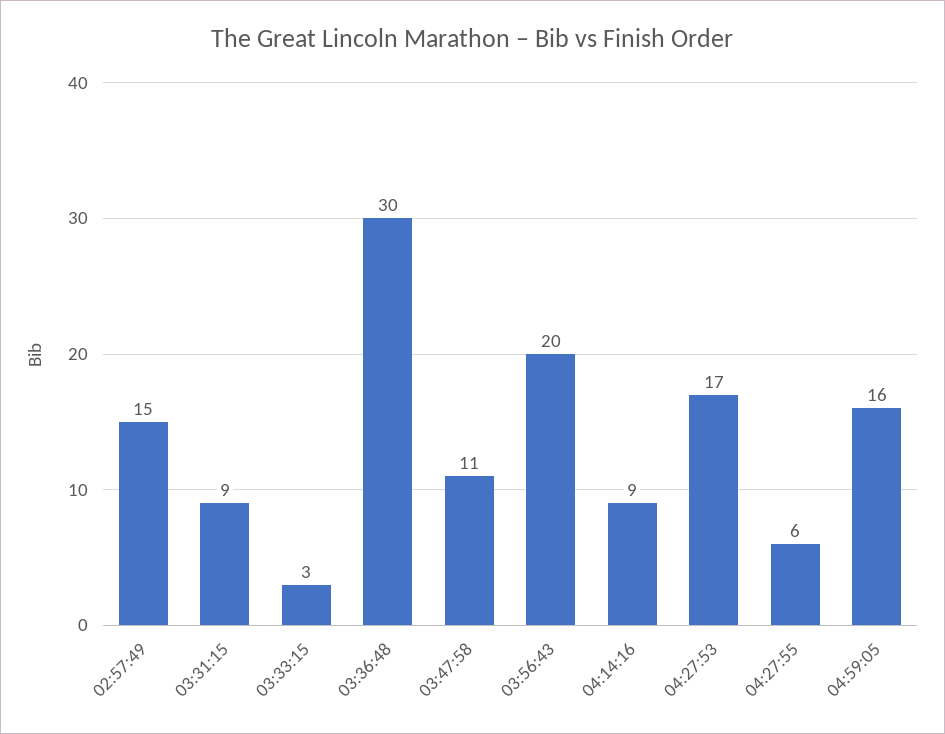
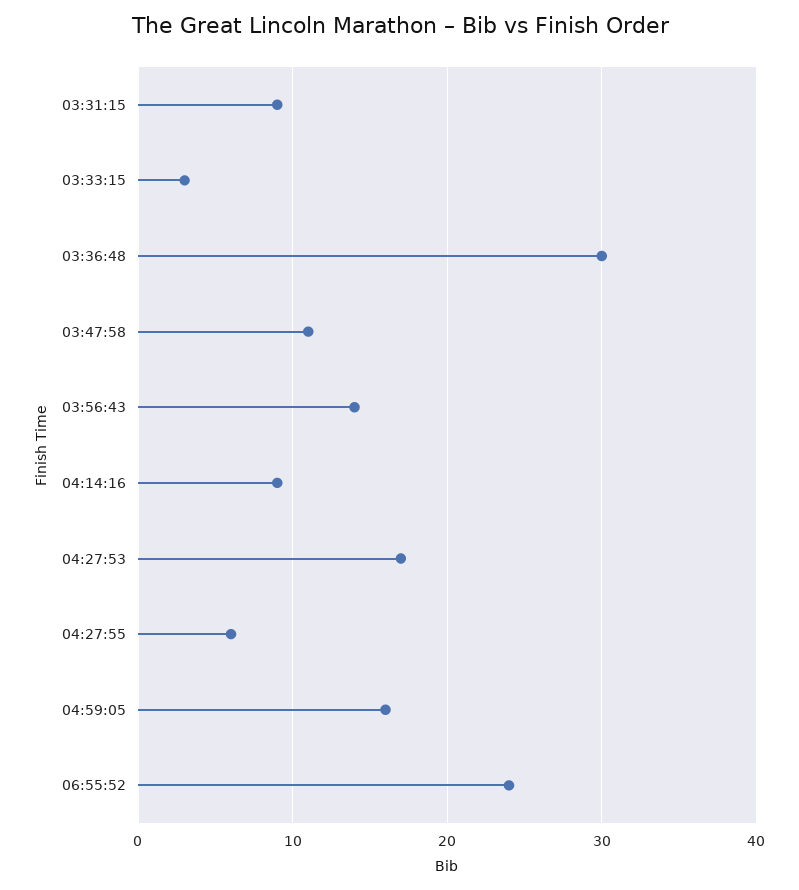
02:57:49: 15 -> none
03:56:43: 20 -> 14
06:55:52: none -> 24

